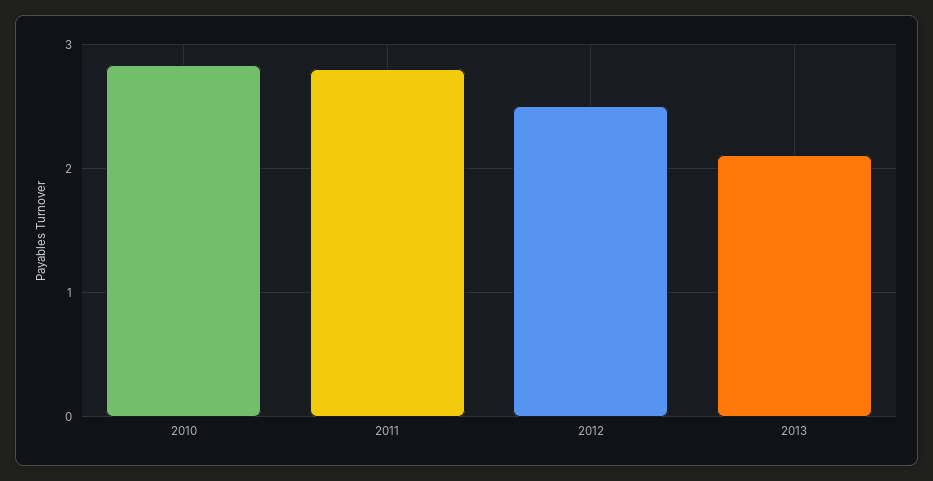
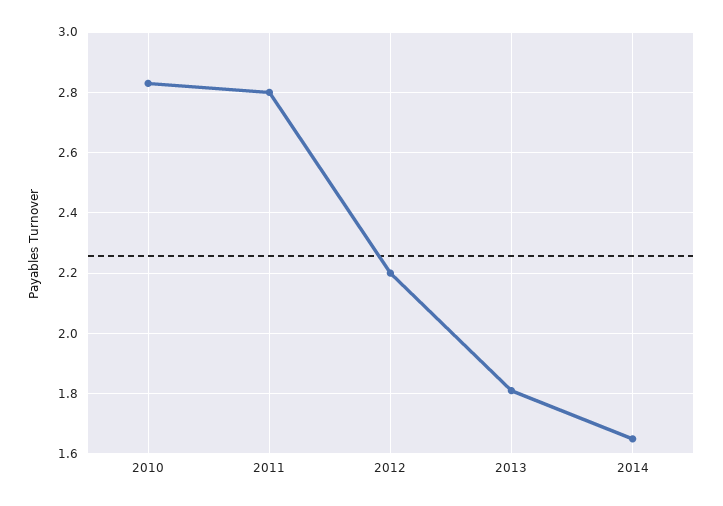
2012: 2.5 -> 2.2
2013: 2.1 -> 1.8
2014: none -> 1.65

